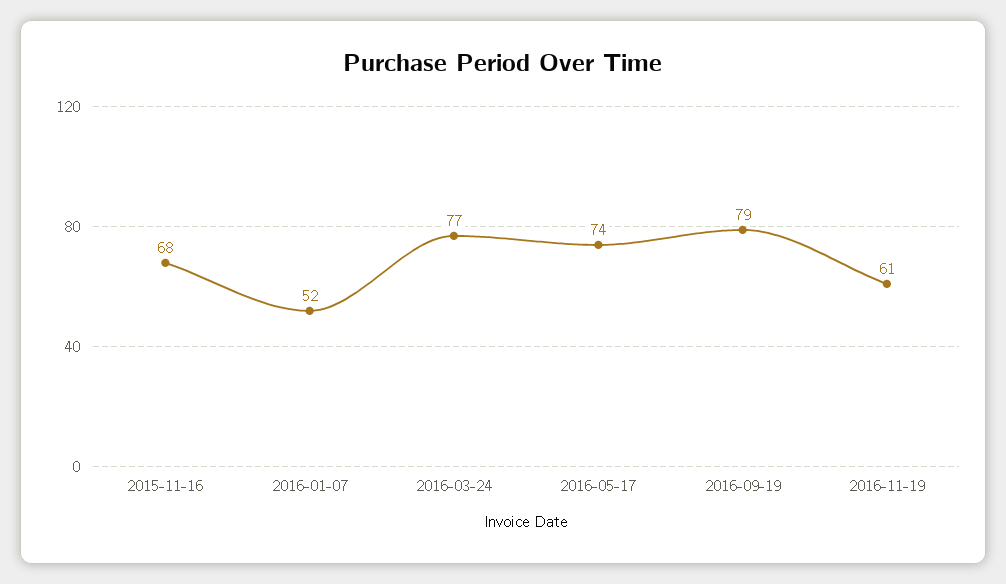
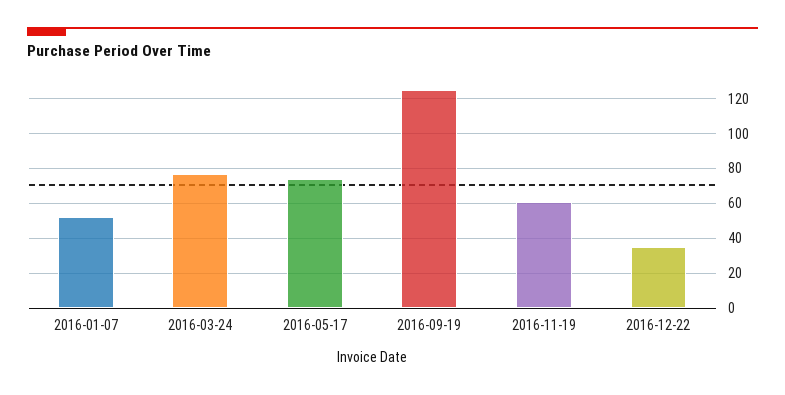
2015-11-16: 68 -> none
2016-09-19: 79 -> 125
2016-12-22: none -> 35

